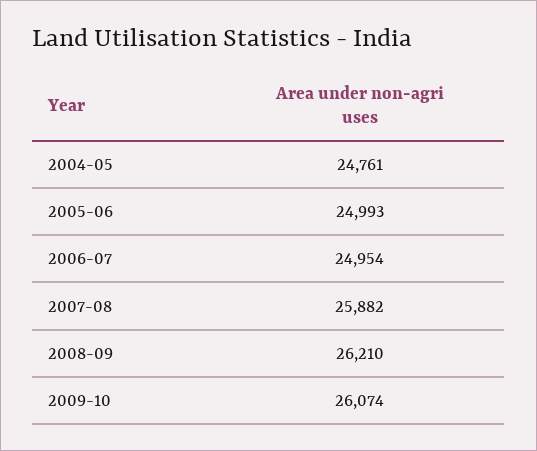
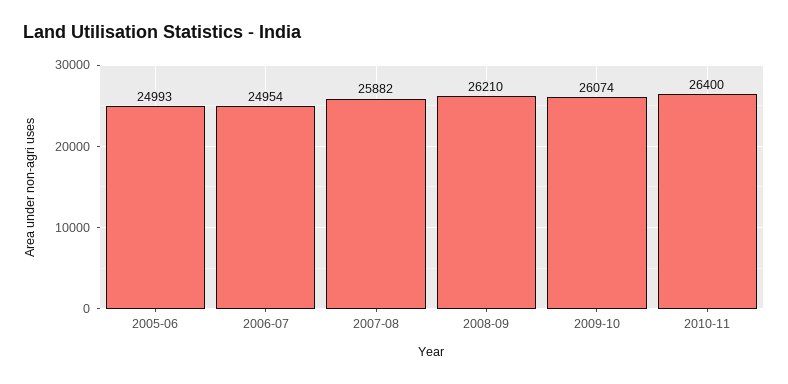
2004-05: 24761 -> none
2010-11: none -> 26400

